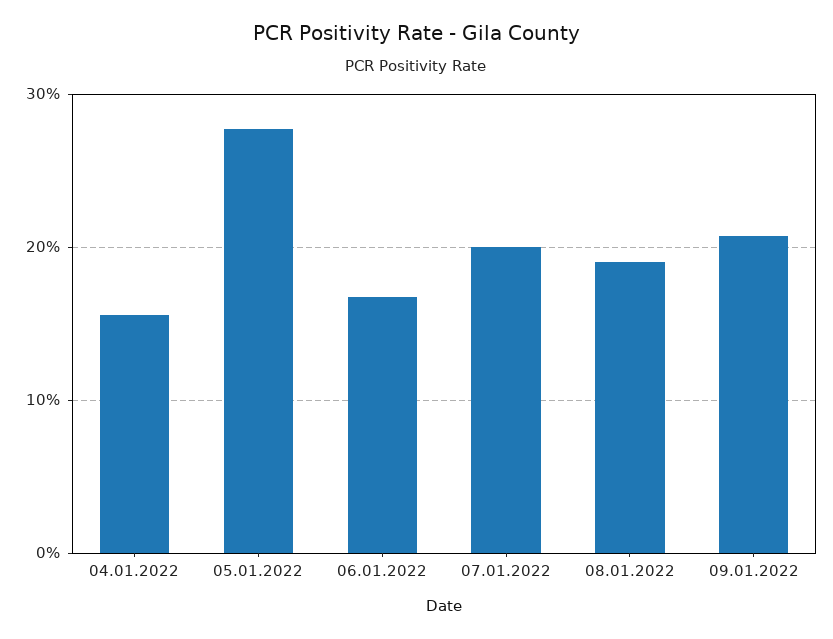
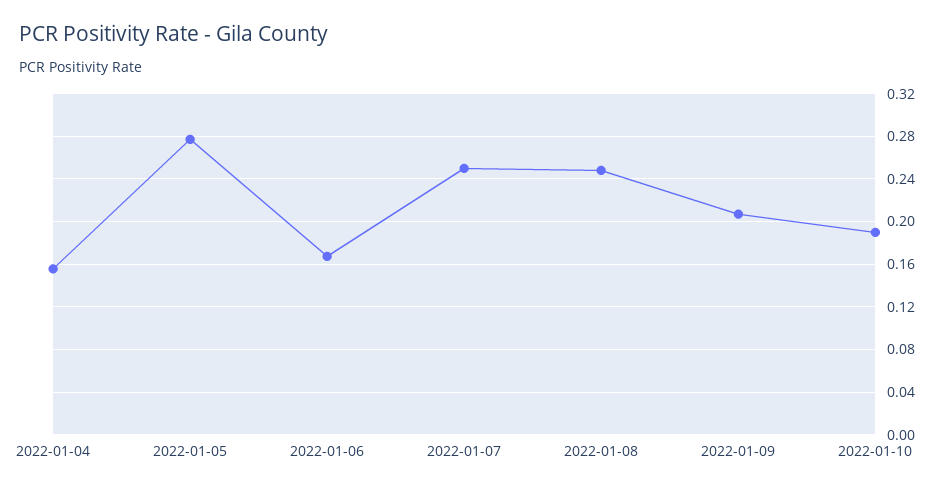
07.01.2022: 0.2 -> 0.25
08.01.2022: 0.19 -> 0.25
2022-01-10: none -> 0.19

